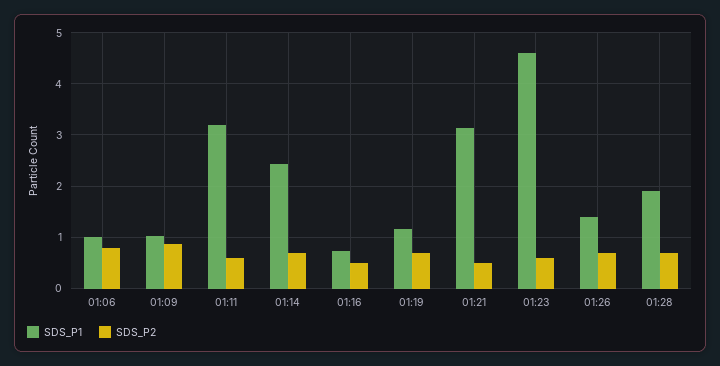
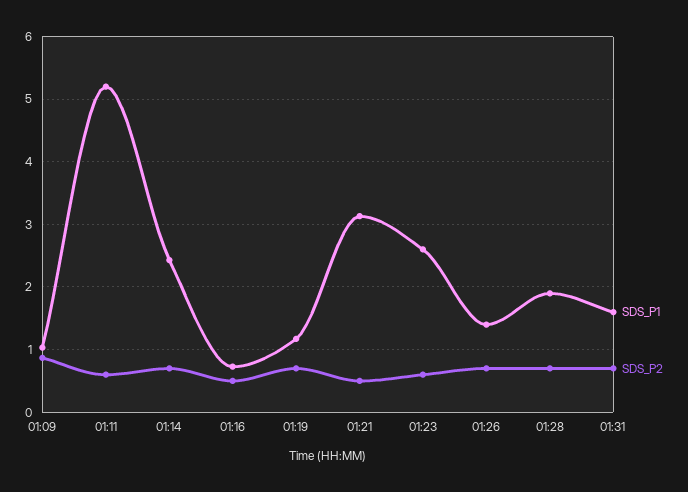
SDS_P1, 01:06: 1 -> none
SDS_P2, 01:06: 0.8 -> none
SDS_P1, 01:11: 3.2 -> 5.2
SDS_P1, 01:23: 4.6 -> 2.6
SDS_P1, 01:31: none -> 1.6
SDS_P2, 01:31: none -> 0.7

